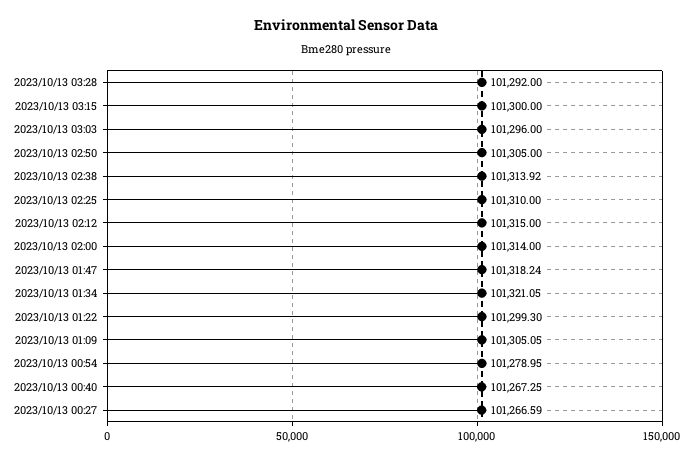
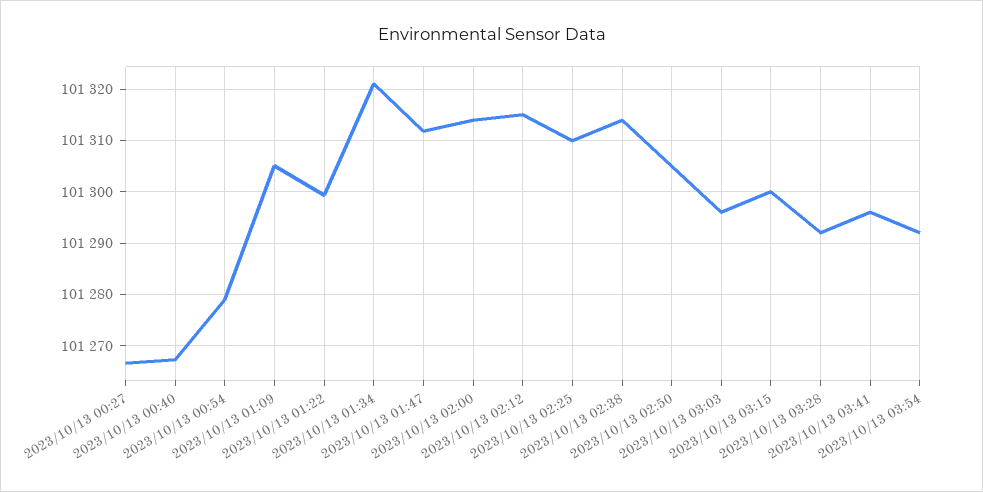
2023/10/13 01:47: 101318.24 -> 101312
2023/10/13 03:41: none -> 101296
2023/10/13 03:54: none -> 101292

